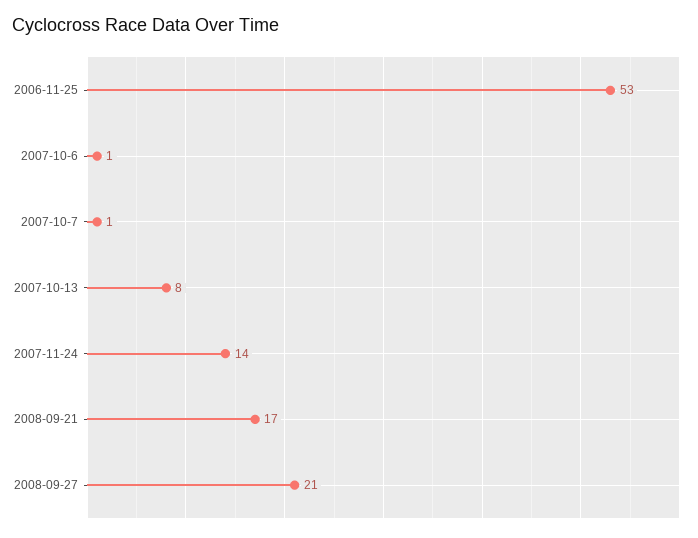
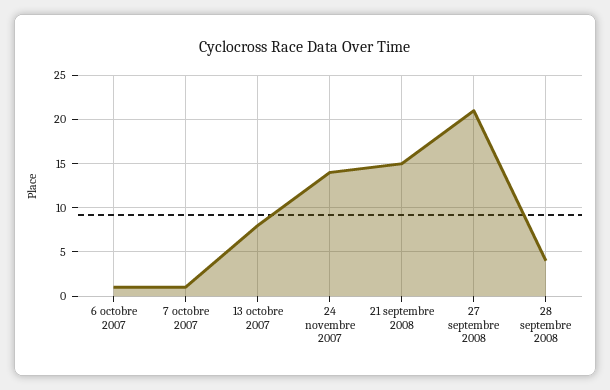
2006-11-25: 53 -> none
2008-09-21: 17 -> 15
28 septembre 2008: none -> 4

